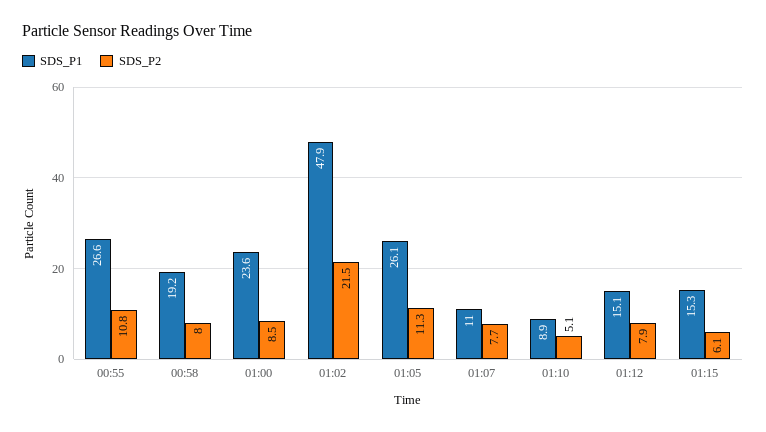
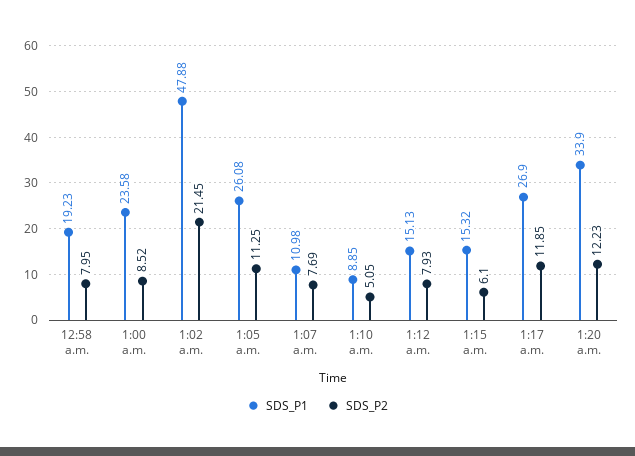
SDS_P1, 00:55: 26.6 -> none
SDS_P2, 00:55: 10.8 -> none
SDS_P1, 1:17 a.m.: none -> 26.9
SDS_P2, 1:17 a.m.: none -> 11.85
SDS_P1, 1:20 a.m.: none -> 33.9
SDS_P2, 1:20 a.m.: none -> 12.23

